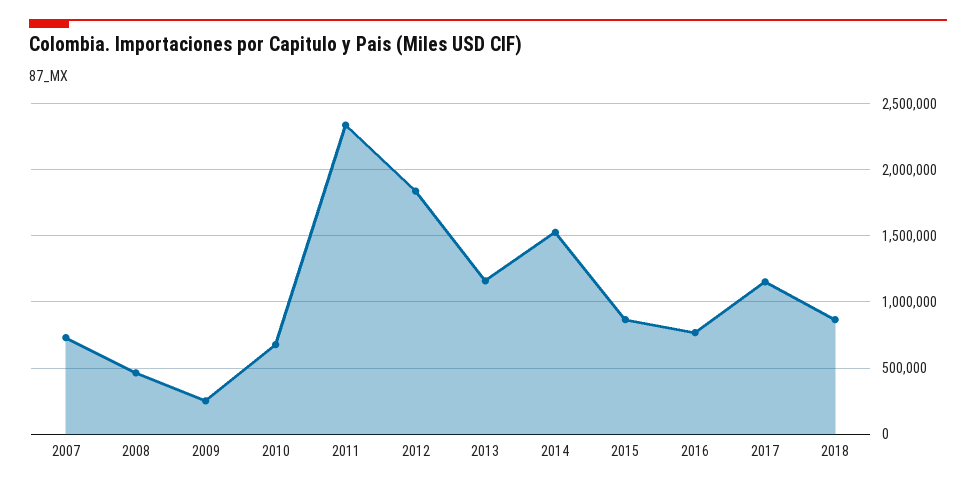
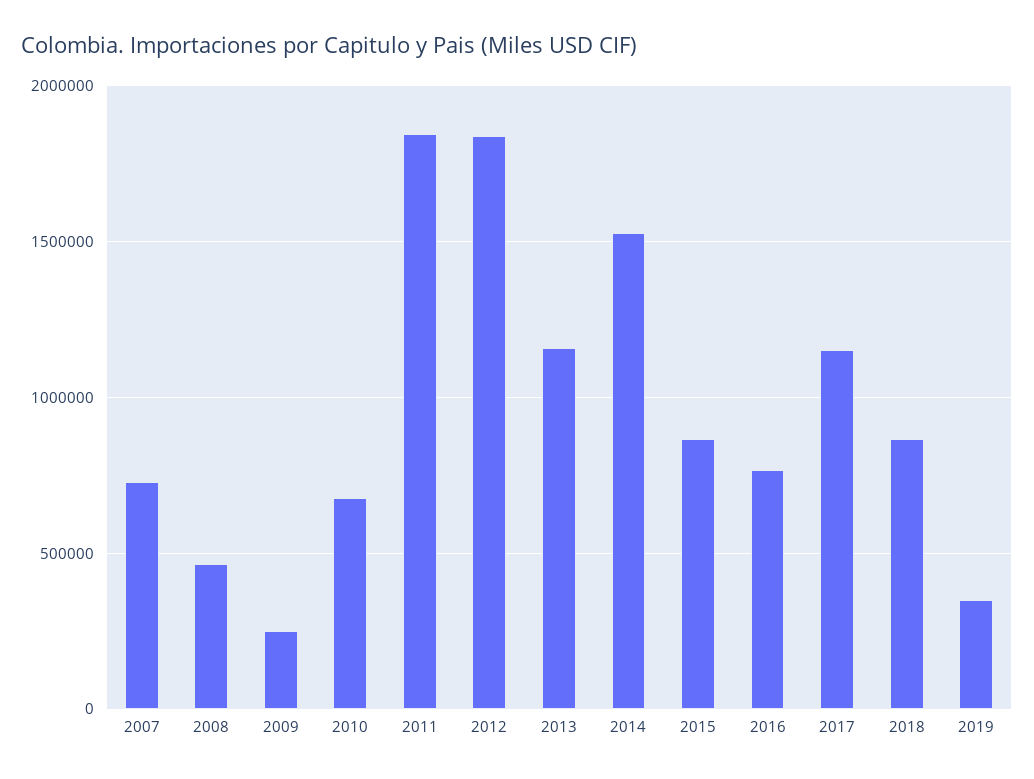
2011: 2350000 -> 1850000
2019: none -> 350000

